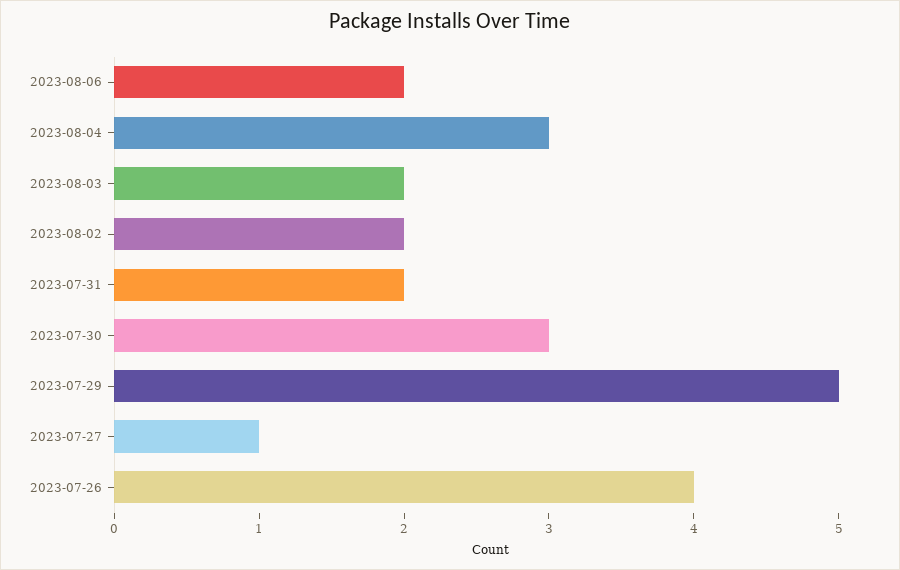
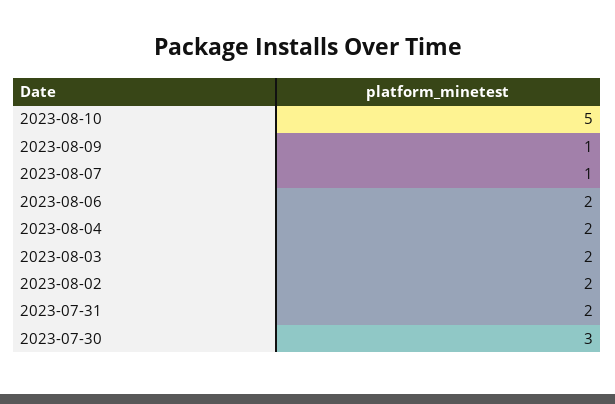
2023-08-04: 3 -> 2
2023-07-29: 5 -> none
2023-07-27: 1 -> none
2023-07-26: 4 -> none
2023-08-10: none -> 5
2023-08-09: none -> 1
2023-08-07: none -> 1

